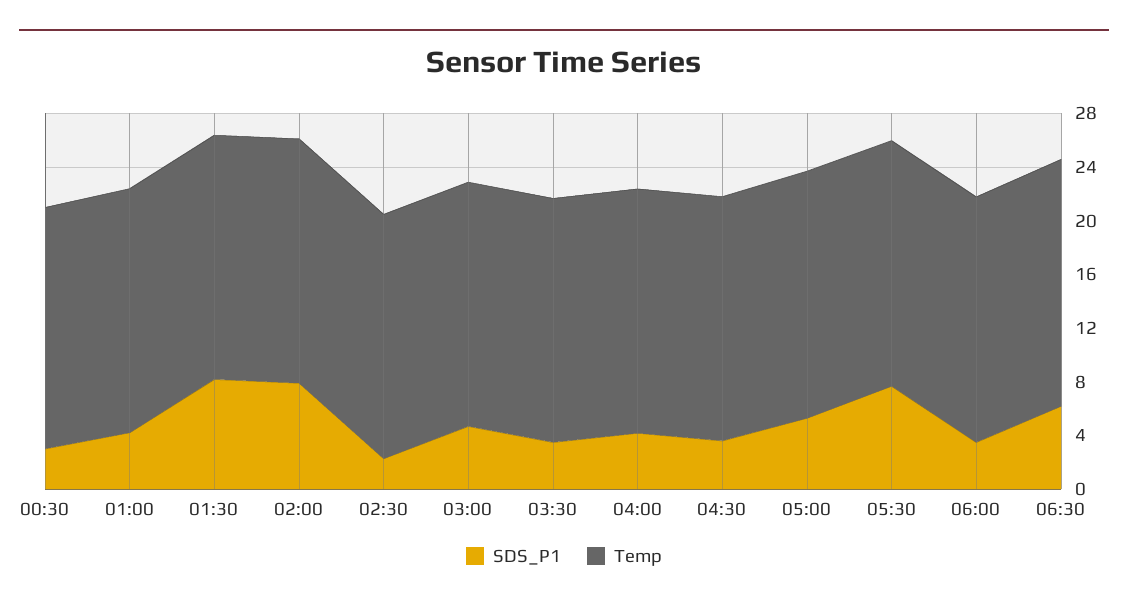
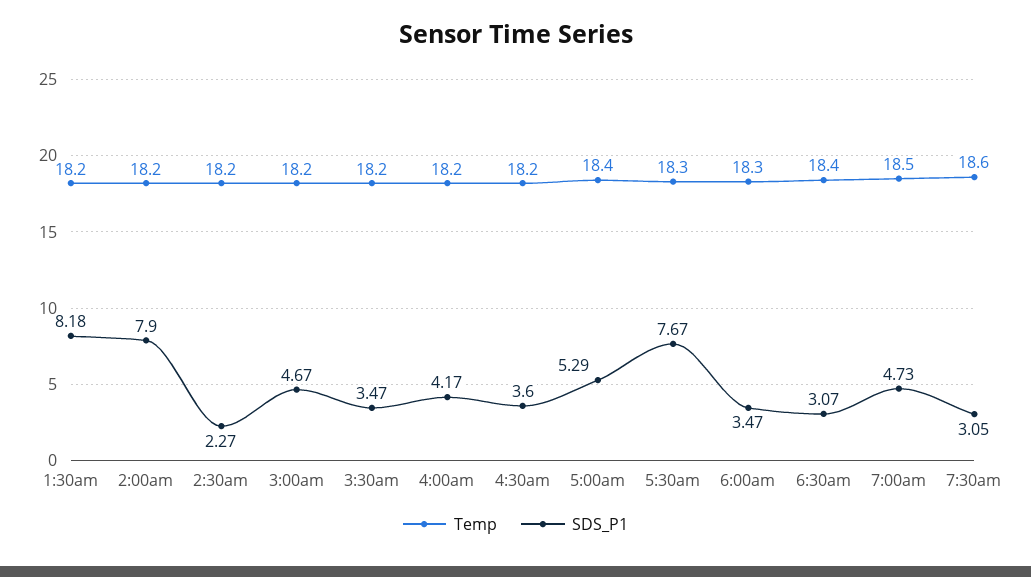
SDS_P1, 00:30: 3 -> none
Temp, 00:30: 18 -> none
SDS_P1, 01:00: 4 -> none
Temp, 01:00: 18 -> none
SDS_P1, 06:30: 6 -> 3.07
Temp, 7:00am: none -> 18.5
SDS_P1, 7:00am: none -> 4.73
Temp, 7:30am: none -> 18.6
SDS_P1, 7:30am: none -> 3.05

